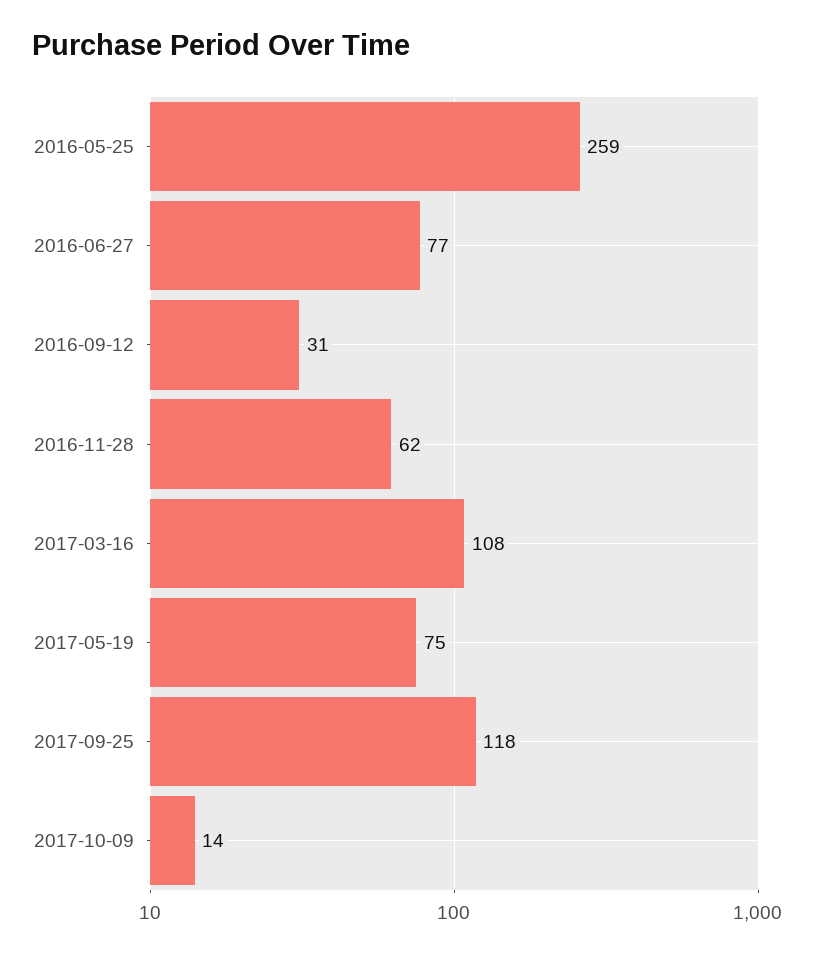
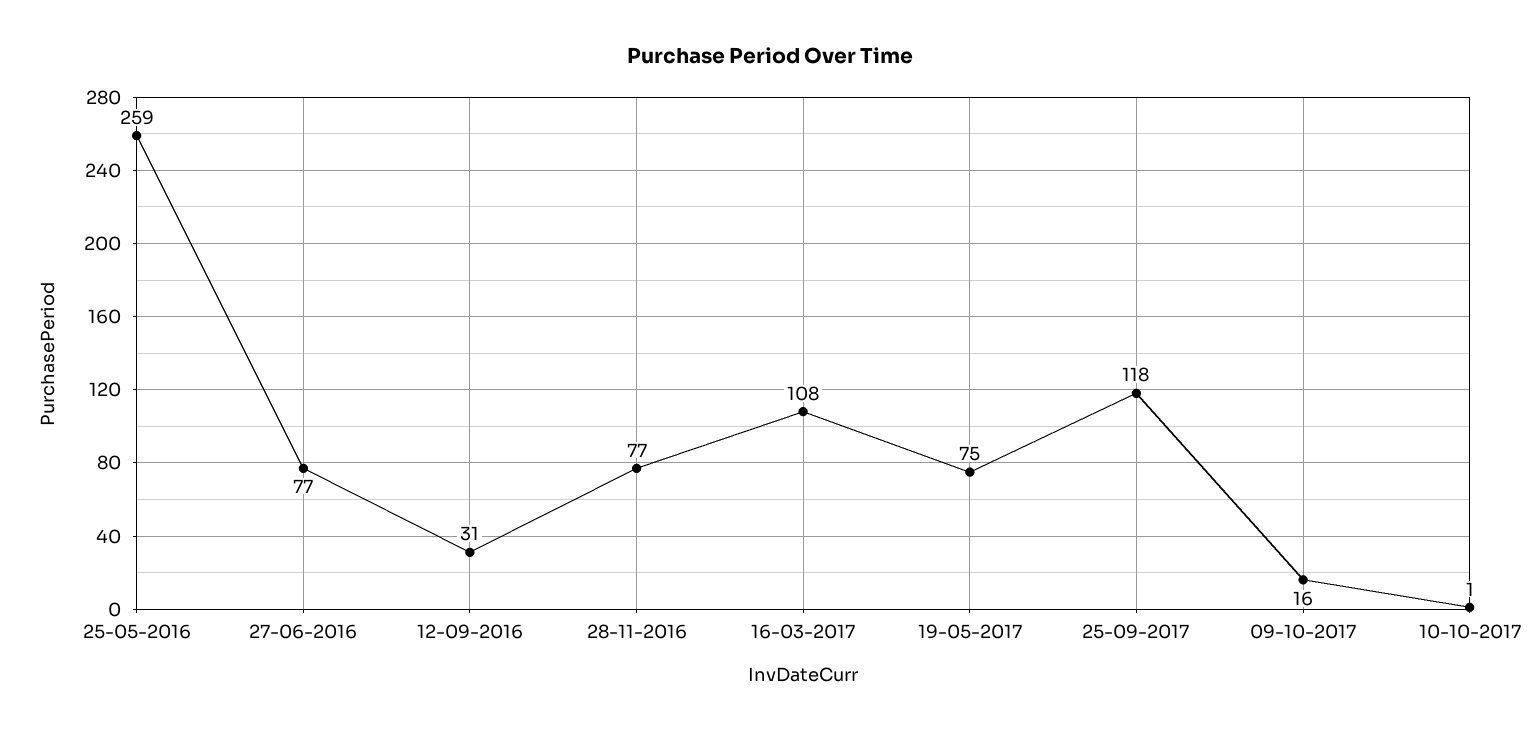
2016-11-28: 62 -> 77
2017-10-09: 14 -> 16
10-10-2017: none -> 1

